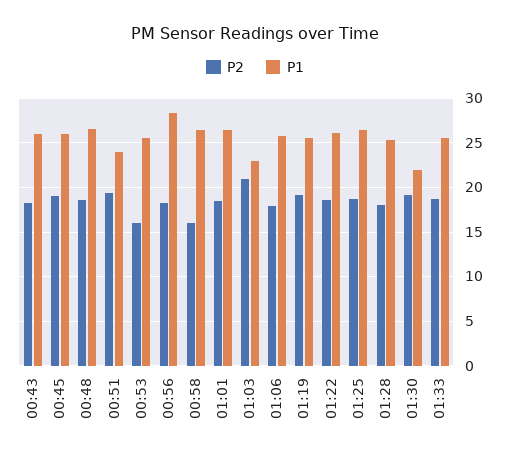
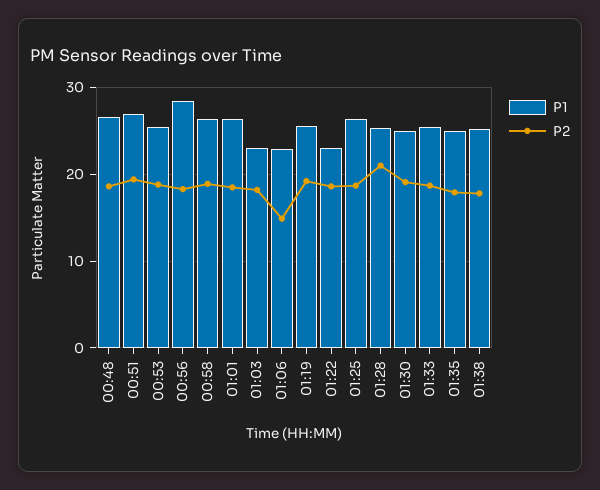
P2, 00:43: 18 -> none
P1, 00:43: 26 -> none
P2, 00:45: 19 -> none
P1, 00:45: 26 -> none
P1, 00:51: 24 -> 27
P2, 00:53: 16 -> 19
P2, 00:58: 16 -> 19
P2, 01:03: 21 -> 18
P2, 01:06: 18 -> 15
P1, 01:06: 26 -> 23
P1, 01:22: 26 -> 23
P2, 01:28: 18 -> 21
P1, 01:30: 22 -> 25
P1, 01:35: none -> 25
P2, 01:35: none -> 18
P1, 01:38: none -> 25
P2, 01:38: none -> 18

